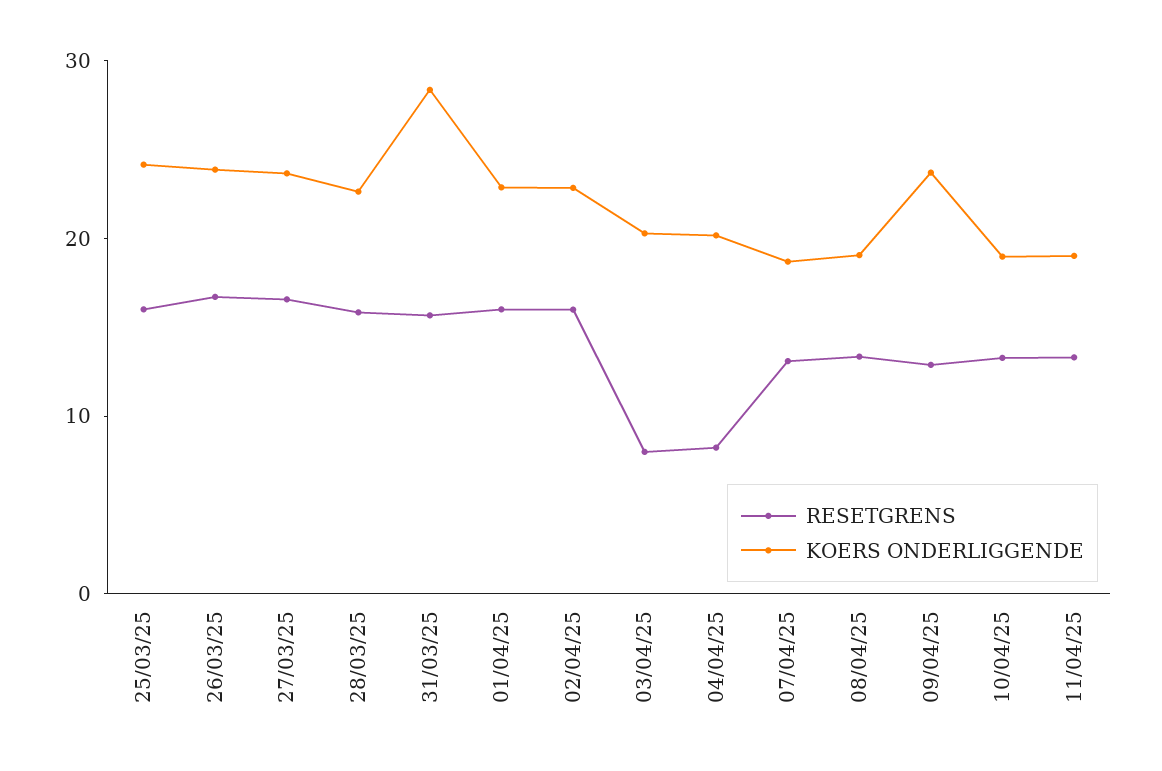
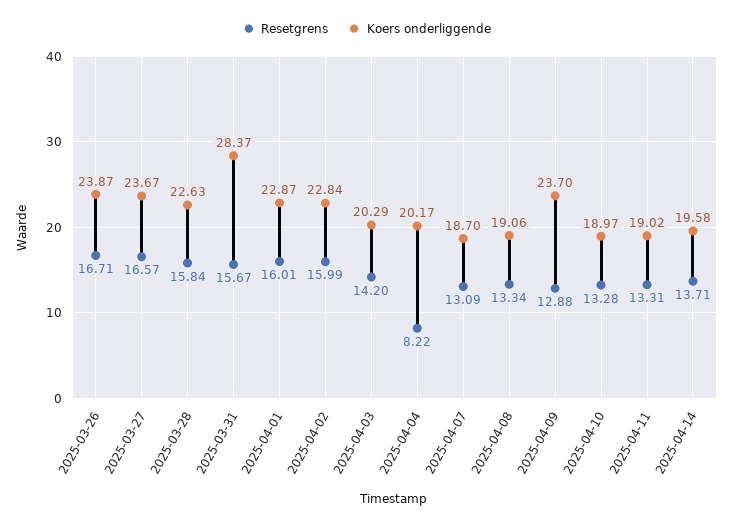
RESETGRENS, 25/03/25: 16 -> none
KOERS ONDERLIGGENDE, 25/03/25: 24 -> none
RESETGRENS, 03/04/25: 8 -> 14.2
RESETGRENS, 2025-04-14: none -> 13.71
KOERS ONDERLIGGENDE, 2025-04-14: none -> 19.58

